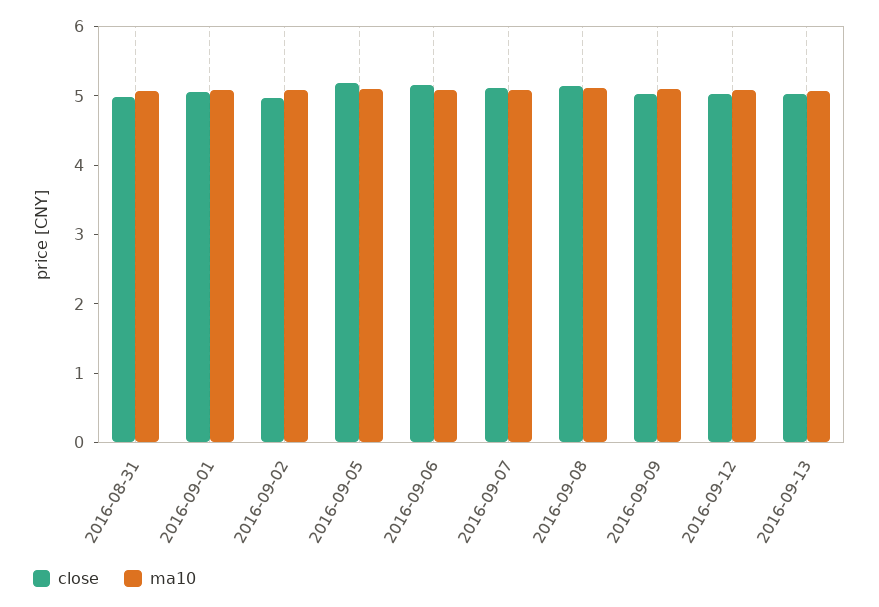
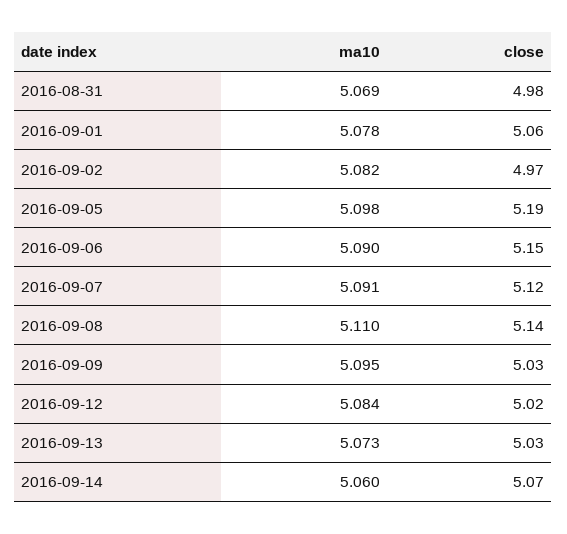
ma10, 2016-09-14: none -> 5.06
close, 2016-09-14: none -> 5.07

